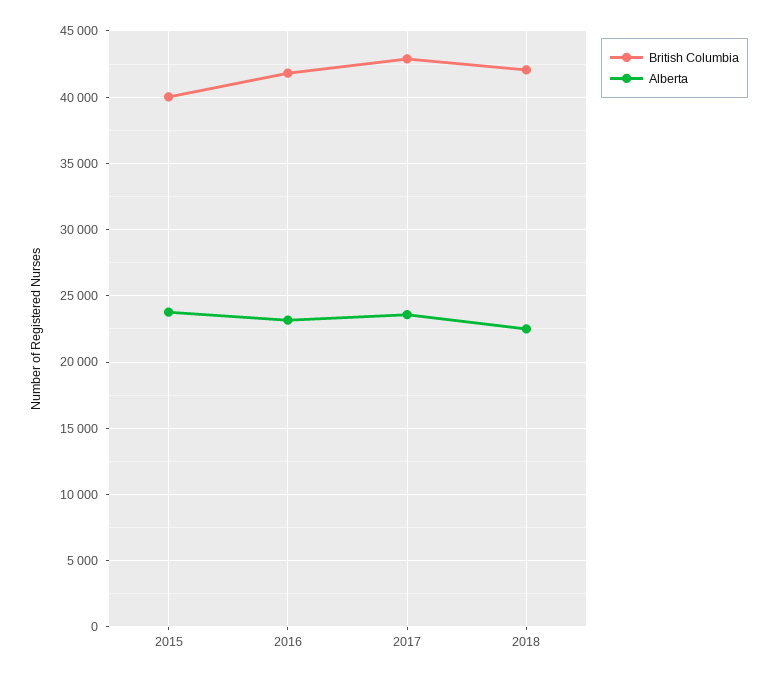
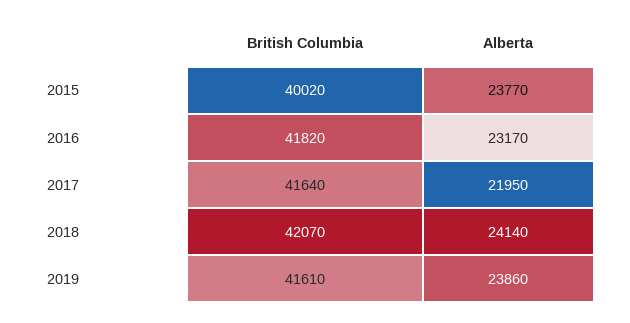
British Columbia, 2017: 43000 -> 41640
Alberta, 2017: 23500 -> 21950
Alberta, 2018: 22500 -> 24140
British Columbia, 2019: none -> 41610
Alberta, 2019: none -> 23860

